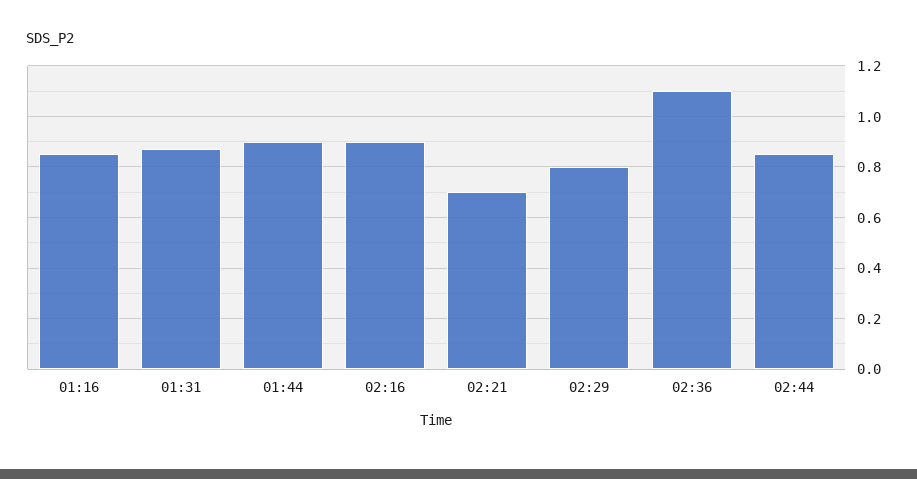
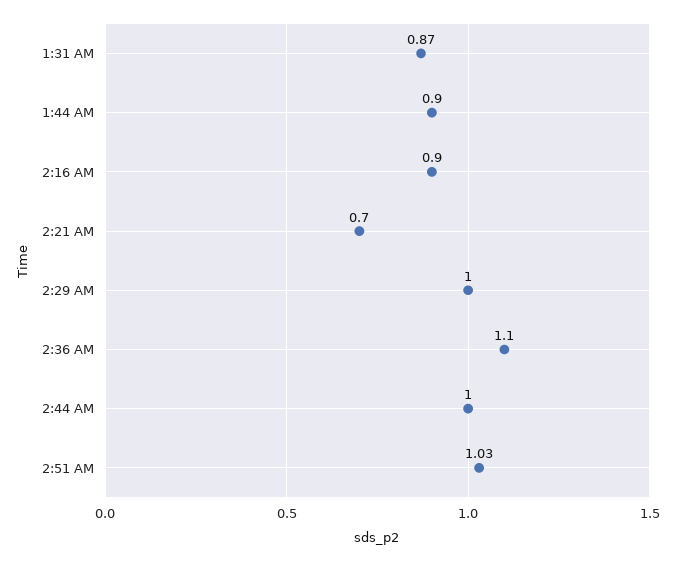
01:16: 0.85 -> none
02:29: 0.8 -> 1
02:44: 0.85 -> 1
2:51 AM: none -> 1.03

